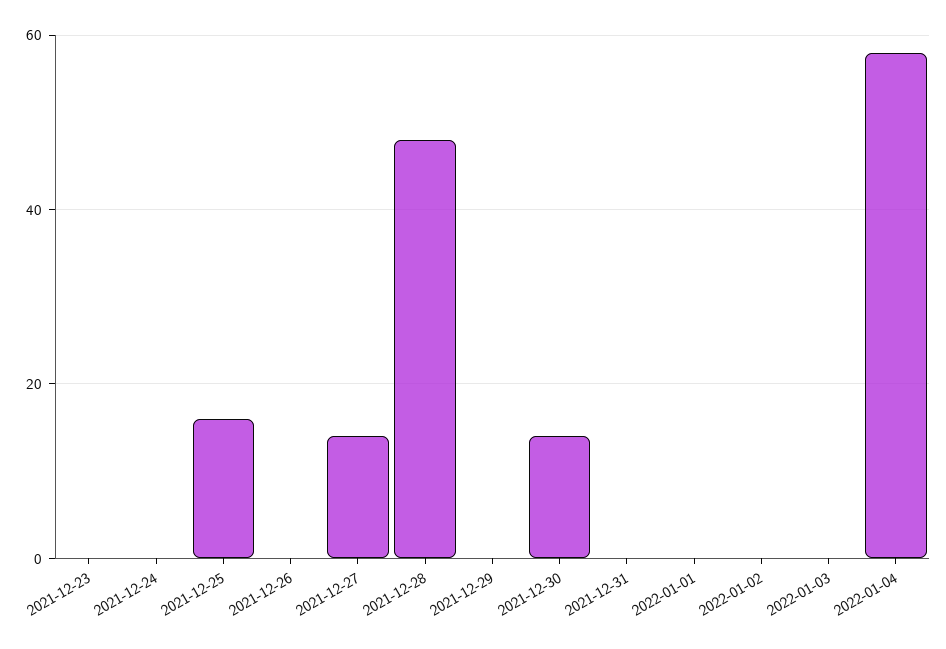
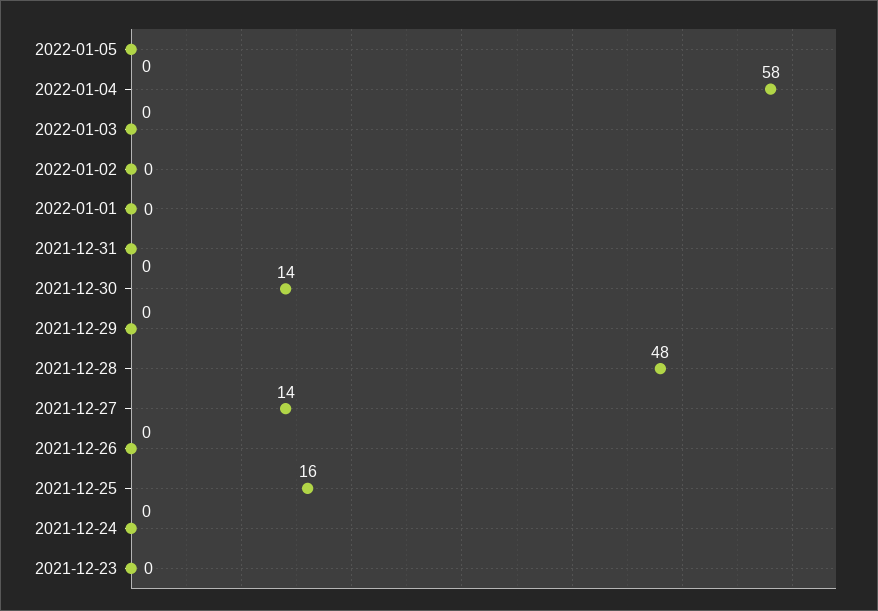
2022-01-05: none -> 0

